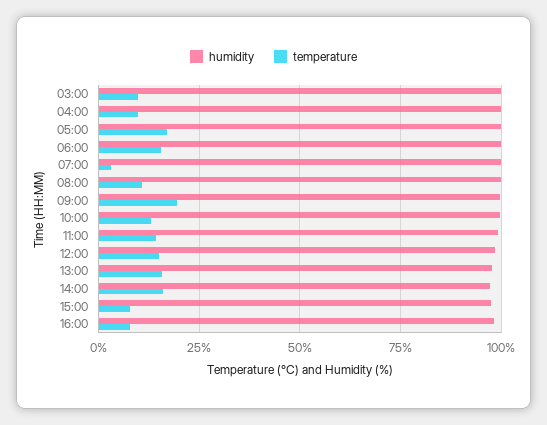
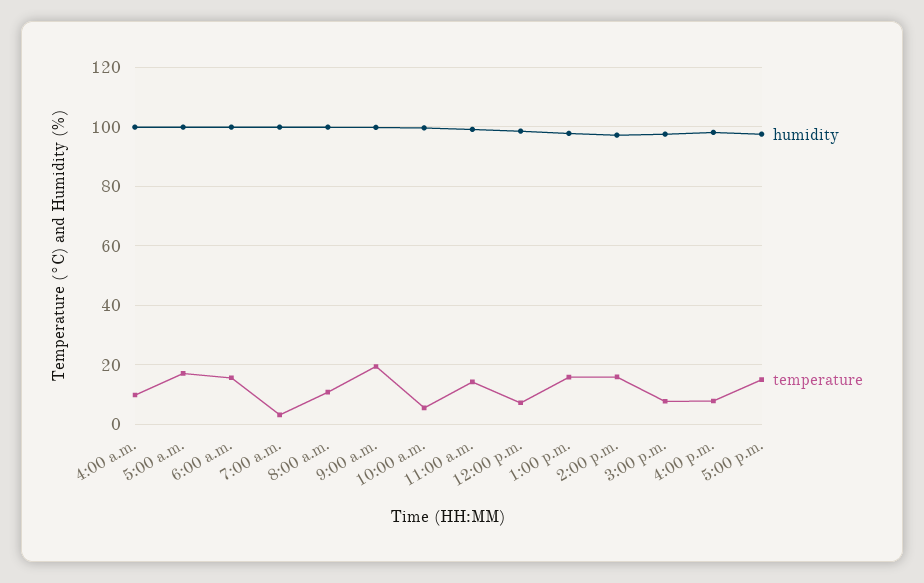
humidity, 03:00: 100 -> none
temperature, 03:00: 10 -> none
temperature, 10:00: 12.5 -> 5
temperature, 12:00: 15 -> 7.5
humidity, 5:00 p.m.: none -> 97.5
temperature, 5:00 p.m.: none -> 15

